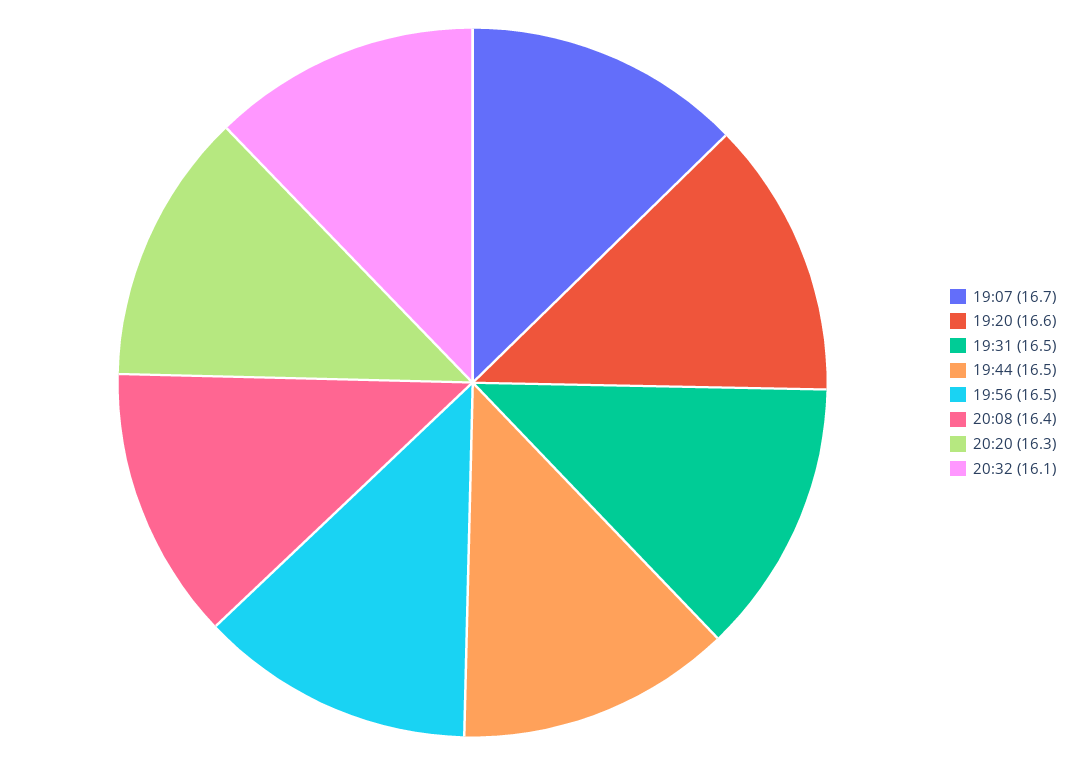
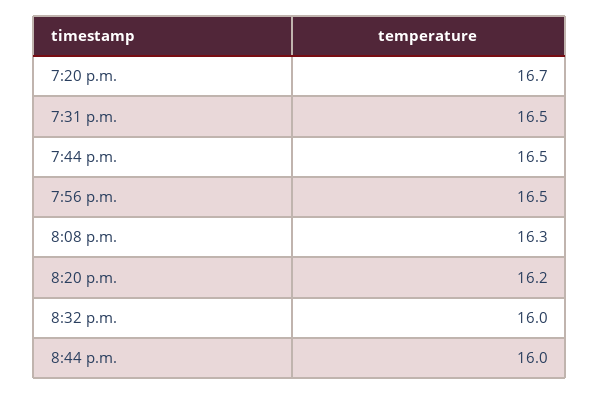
19:07: 16.7 -> none
19:20: 16.6 -> 16.7
20:08: 16.4 -> 16.3
20:20: 16.3 -> 16.2
20:32: 16.1 -> 16
8:44 p.m.: none -> 16

